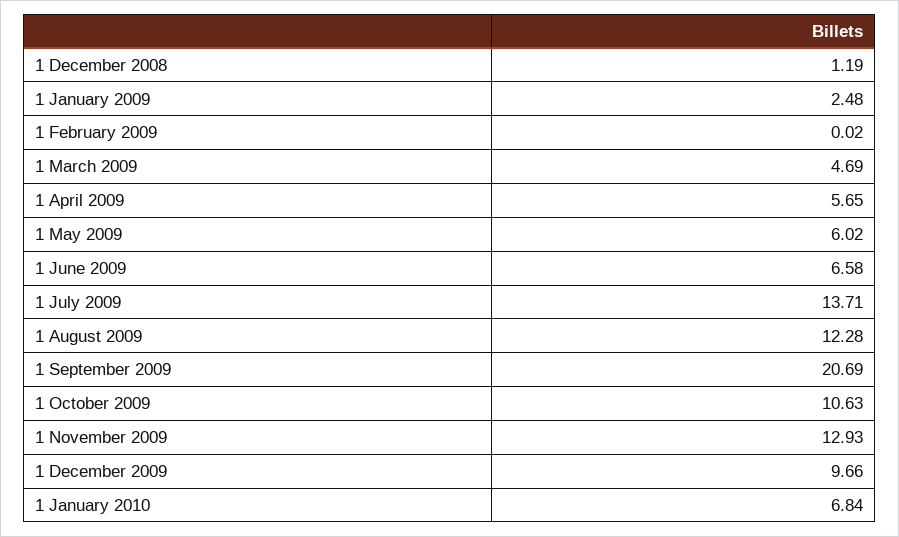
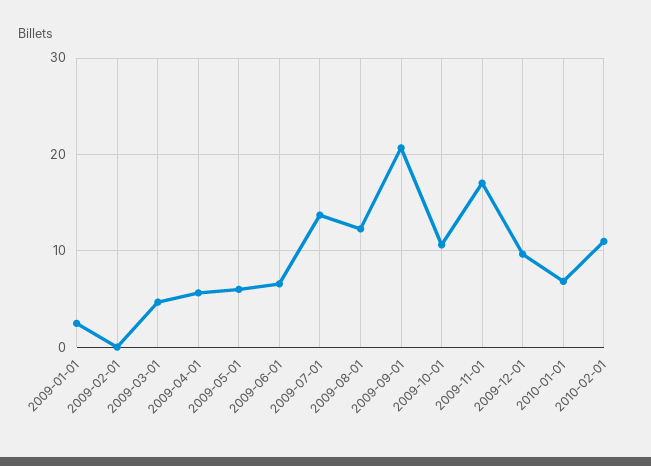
1 December 2008: 1.19 -> none
1 November 2009: 12.93 -> 17
2010-02-01: none -> 11

